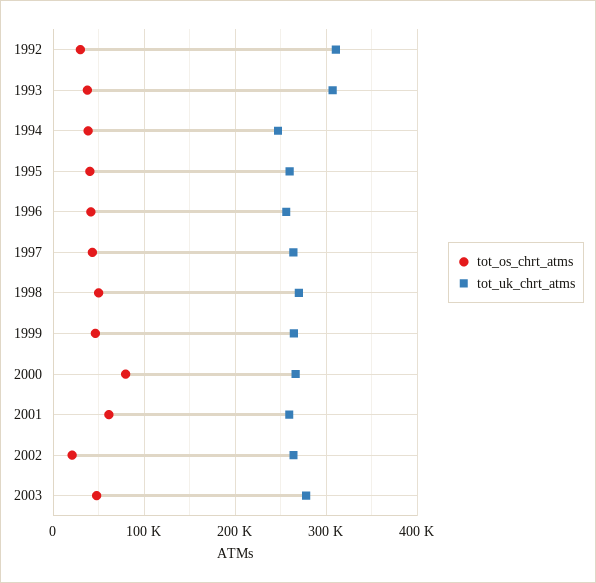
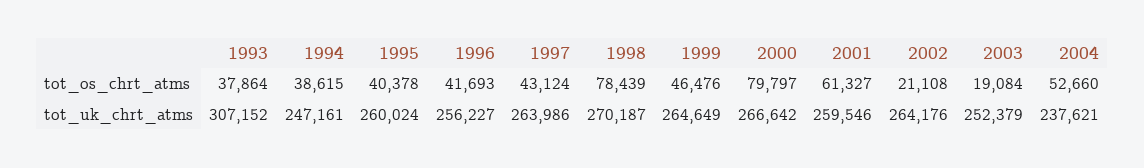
tot_os_chrt_atms, 1992: 30000 -> none
tot_uk_chrt_atms, 1992: 310000 -> none
tot_os_chrt_atms, 1998: 50000 -> 78439
tot_os_chrt_atms, 2003: 50000 -> 19084
tot_uk_chrt_atms, 2003: 280000 -> 252379
tot_os_chrt_atms, 2004: none -> 52660
tot_uk_chrt_atms, 2004: none -> 237621

